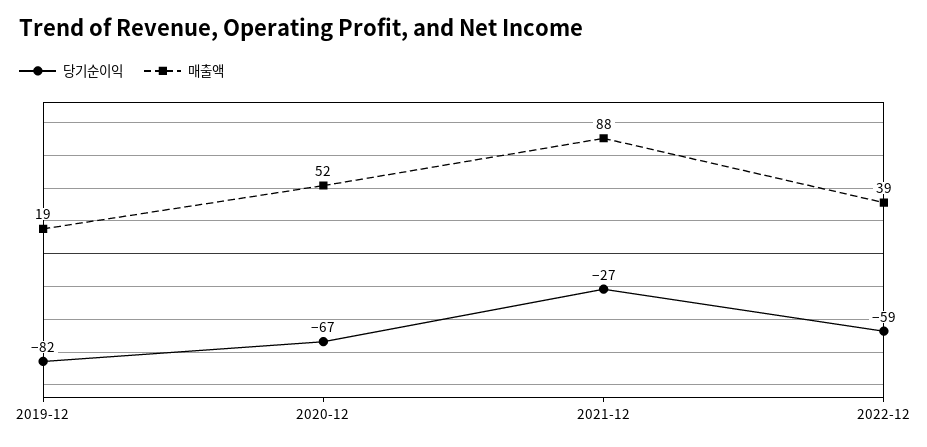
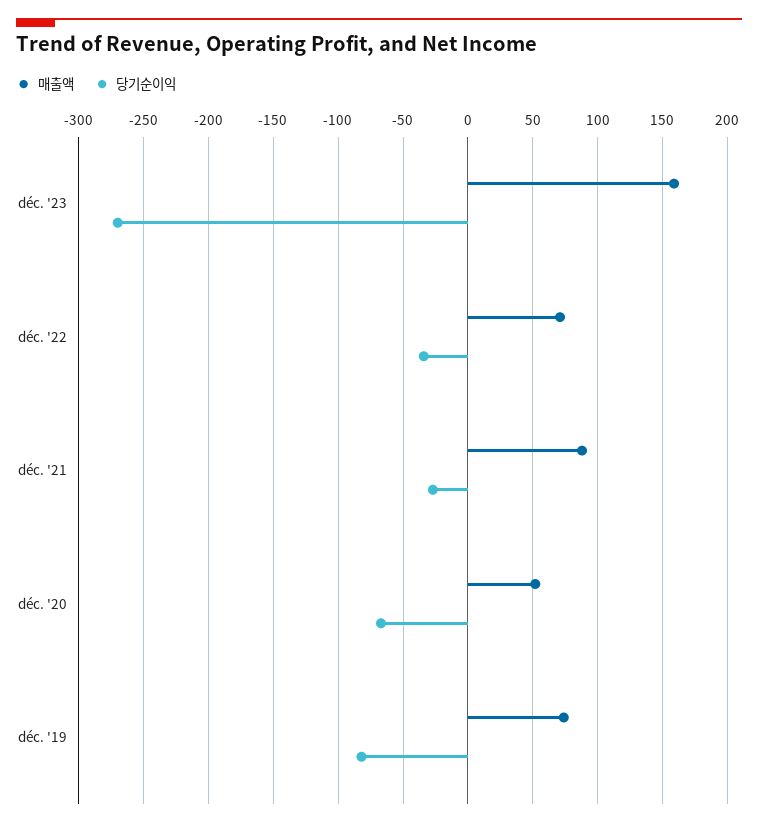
매출액, 2019-12: 19 -> 75
당기순이익, 2022-12: -59 -> -35
매출액, 2022-12: 39 -> 70
매출액, déc. '23: none -> 160
당기순이익, déc. '23: none -> -270

